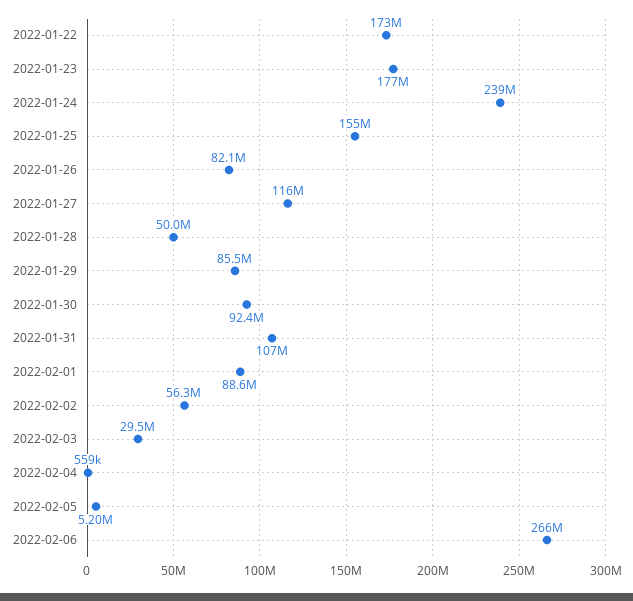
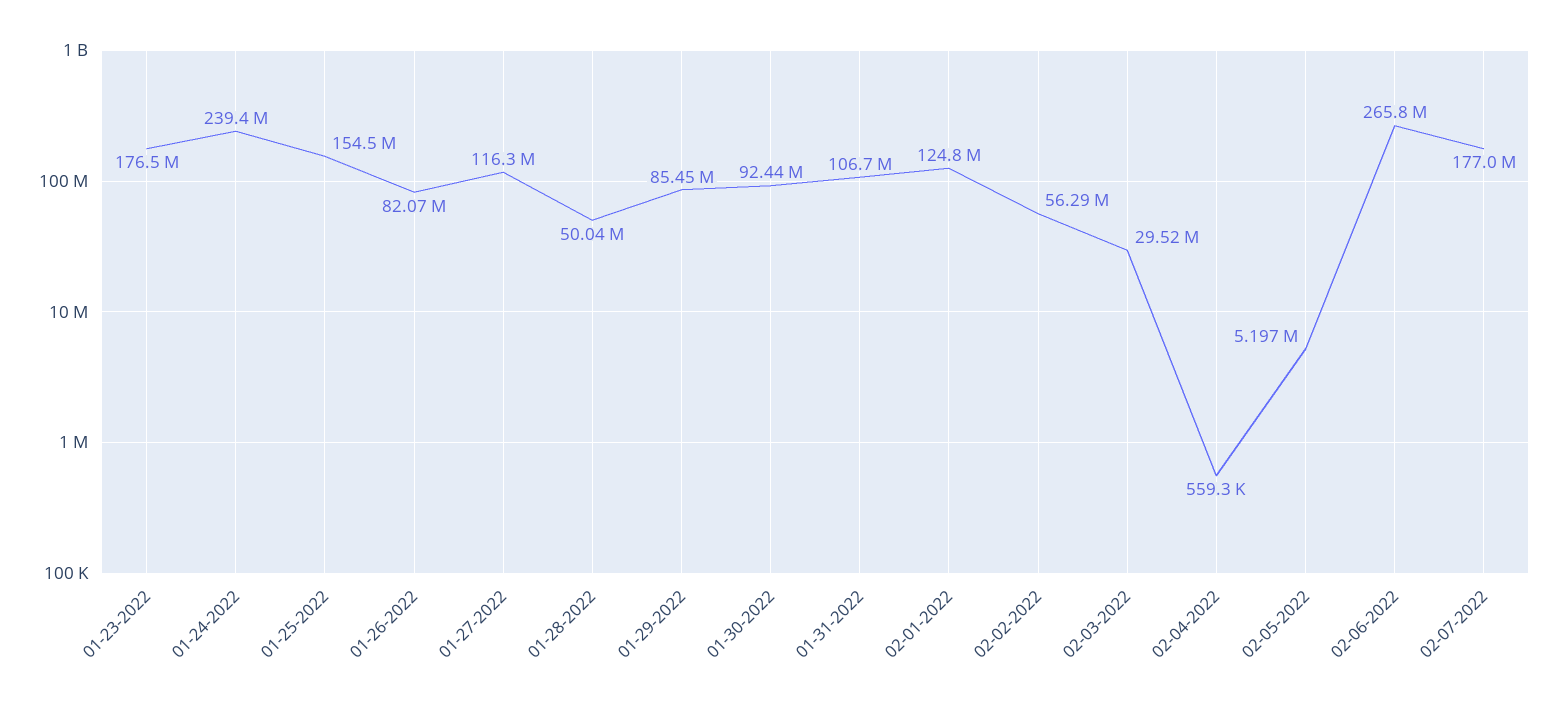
2022-01-22: 173000000 -> none
2022-02-01: 88600000 -> 124800000
02-07-2022: none -> 177000000

